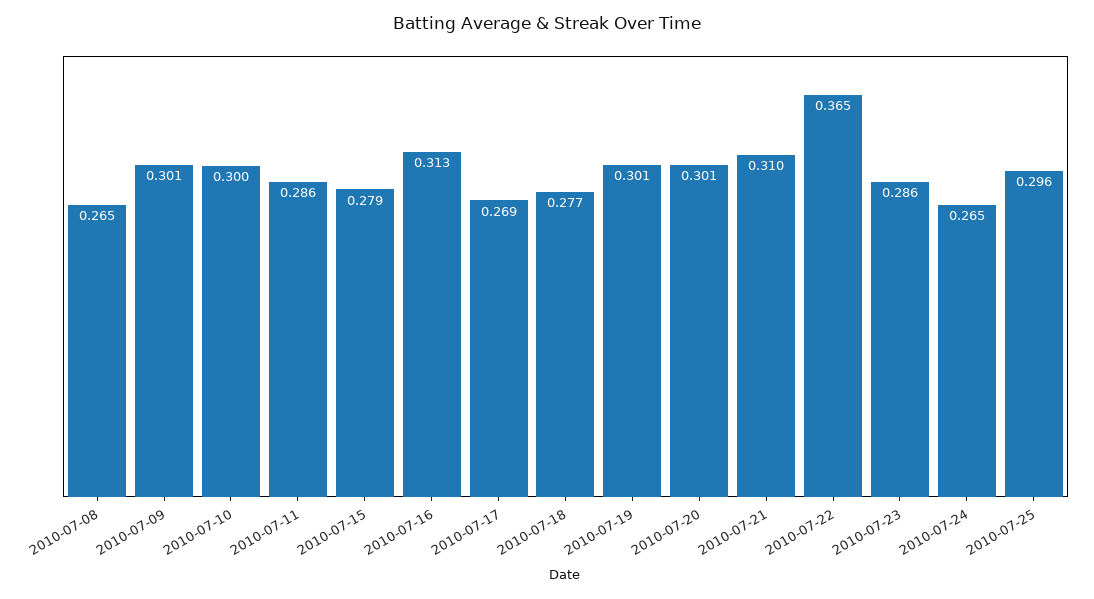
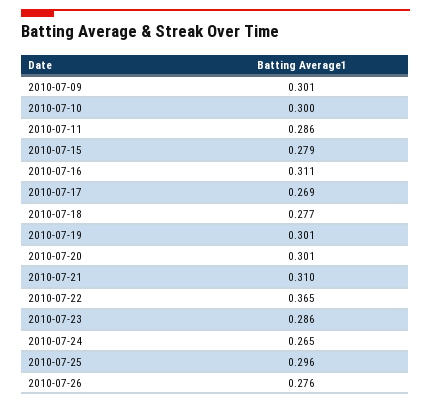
2010-07-08: 0.265 -> none
2010-07-16: 0.313 -> 0.311
2010-07-26: none -> 0.276

